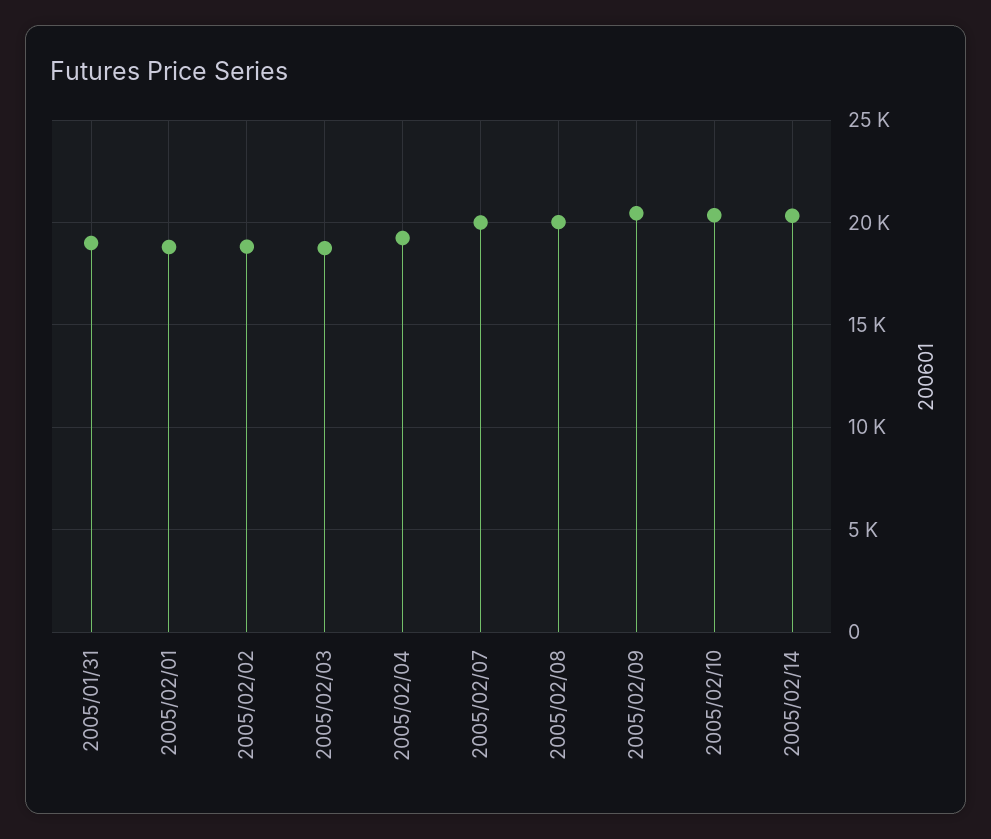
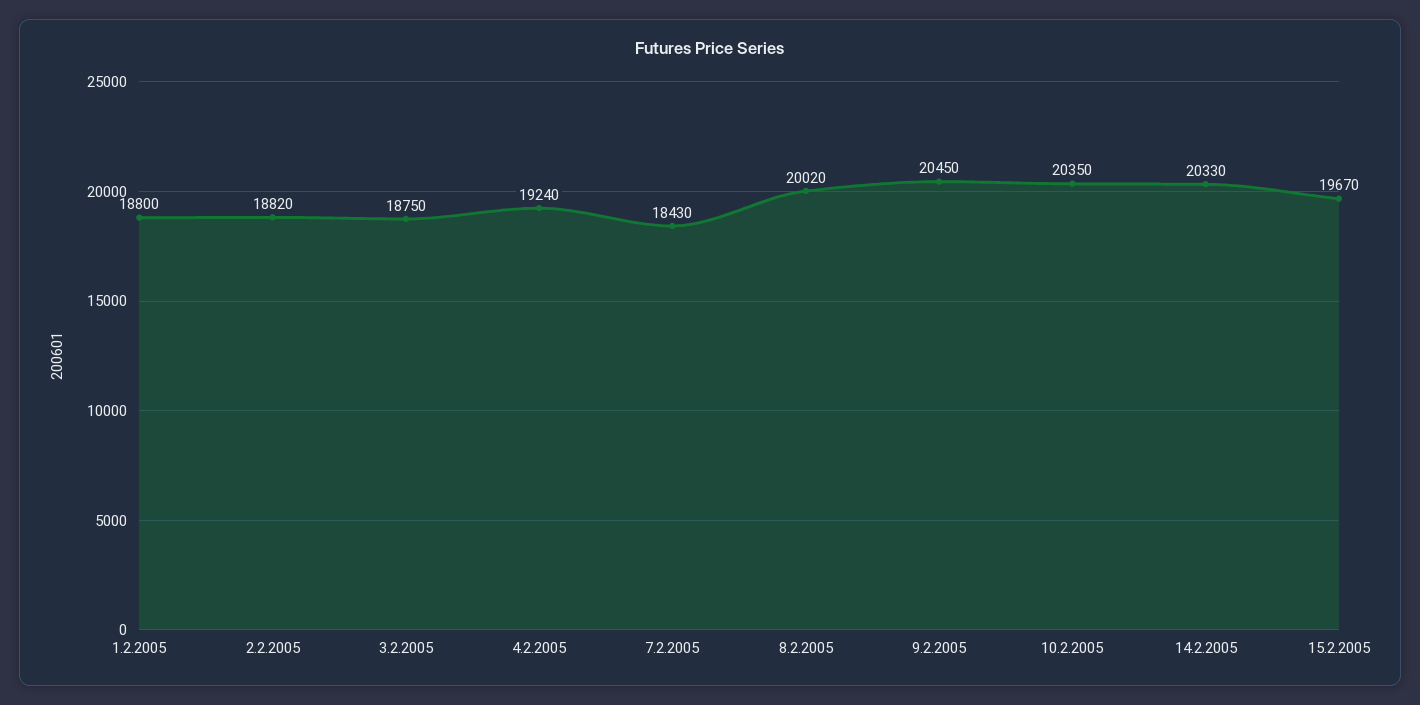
2005/01/31: 19000 -> none
2005/02/07: 20000 -> 18430
15.2.2005: none -> 19670

